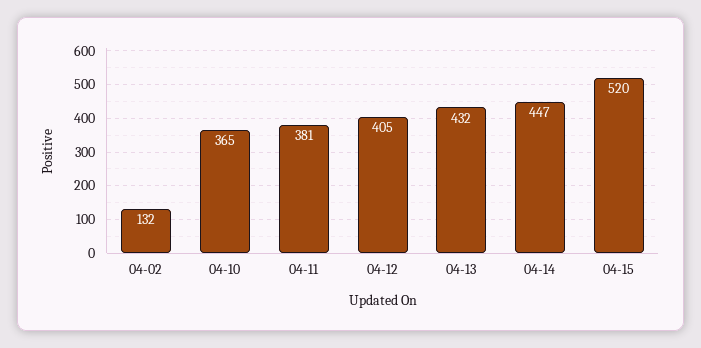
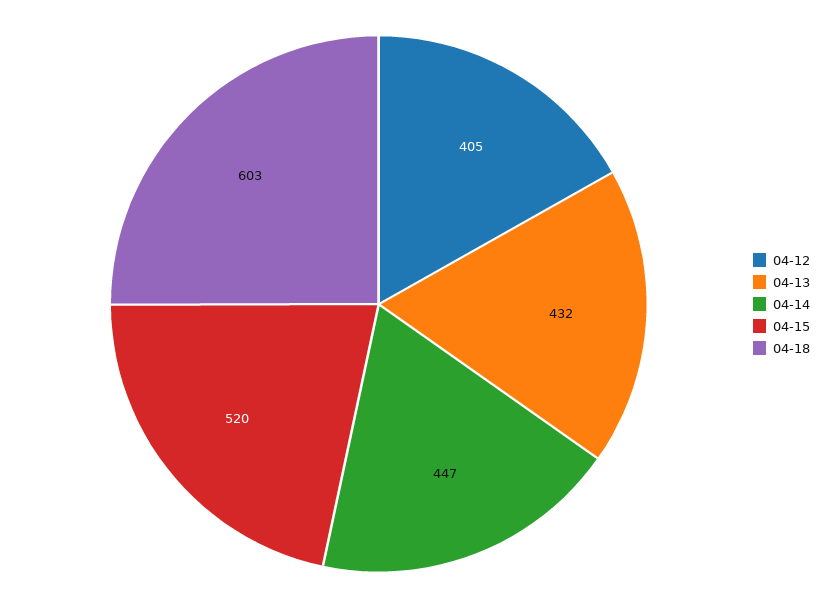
04-02: 132 -> none
04-10: 365 -> none
04-11: 381 -> none
04-18: none -> 603

